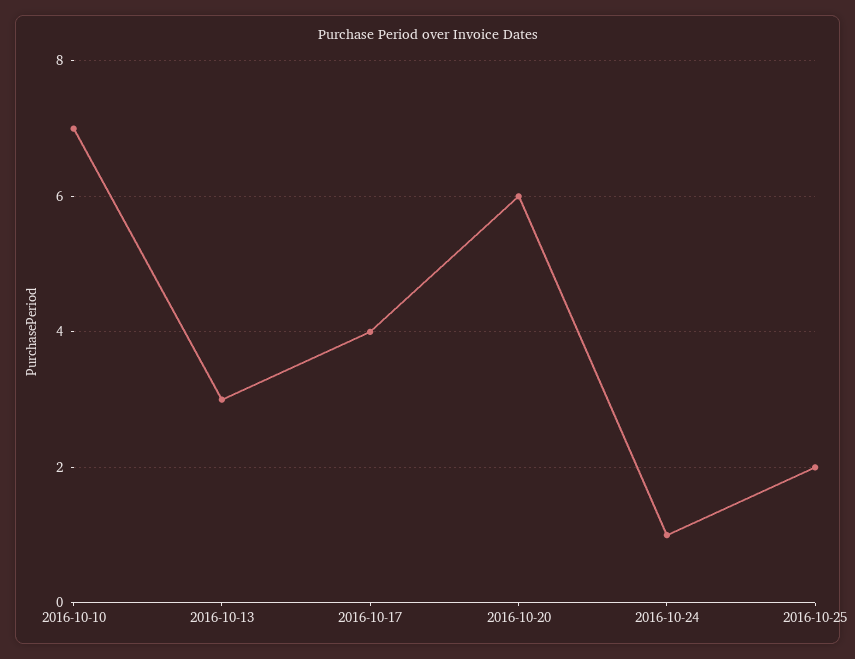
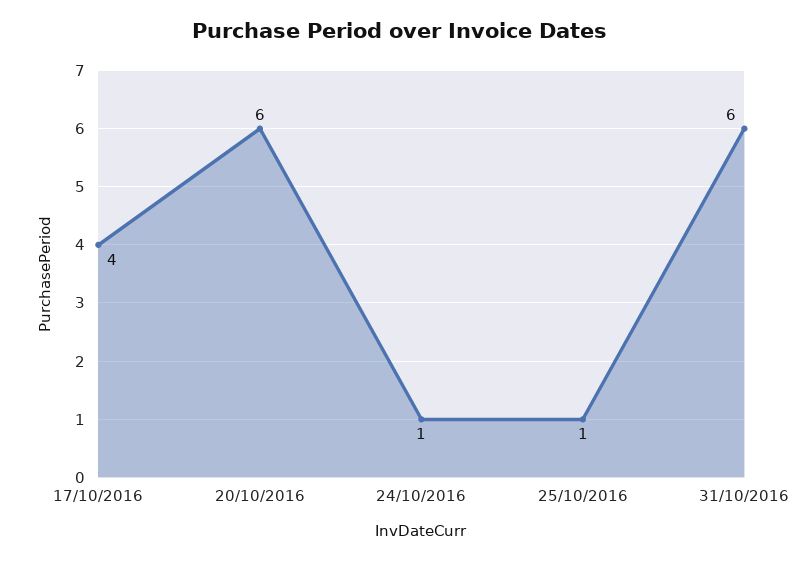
2016-10-10: 7 -> none
2016-10-13: 3 -> none
2016-10-25: 2 -> 1
31/10/2016: none -> 6

